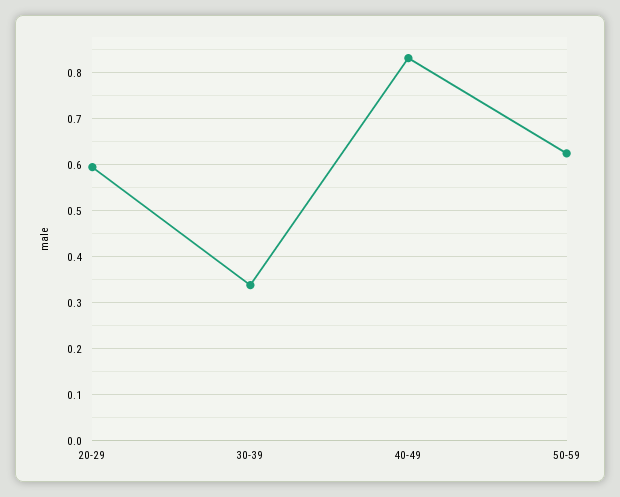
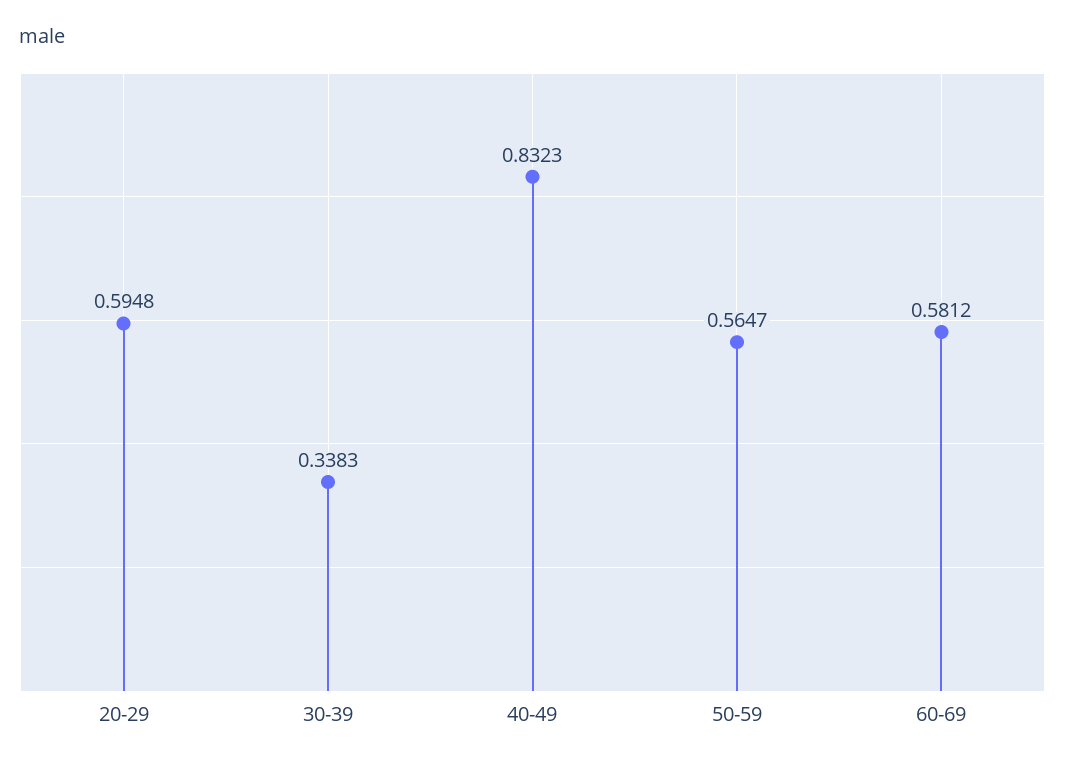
50-59: 0.62 -> 0.5647
60-69: none -> 0.5812

